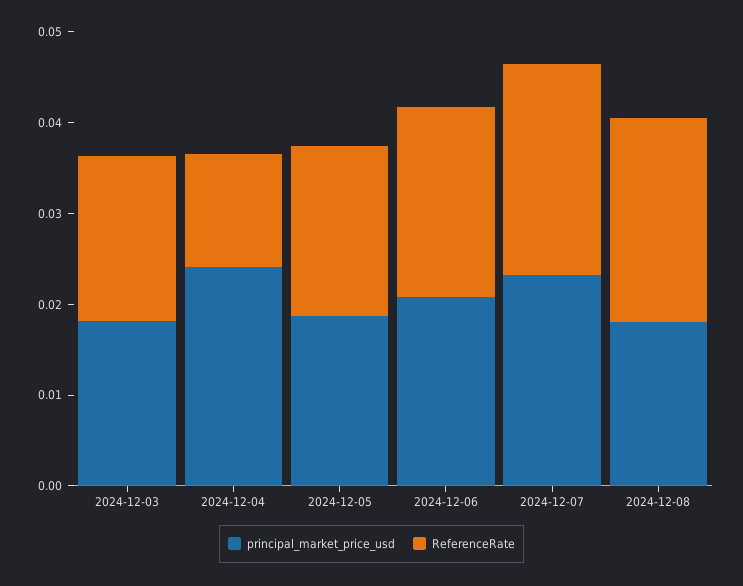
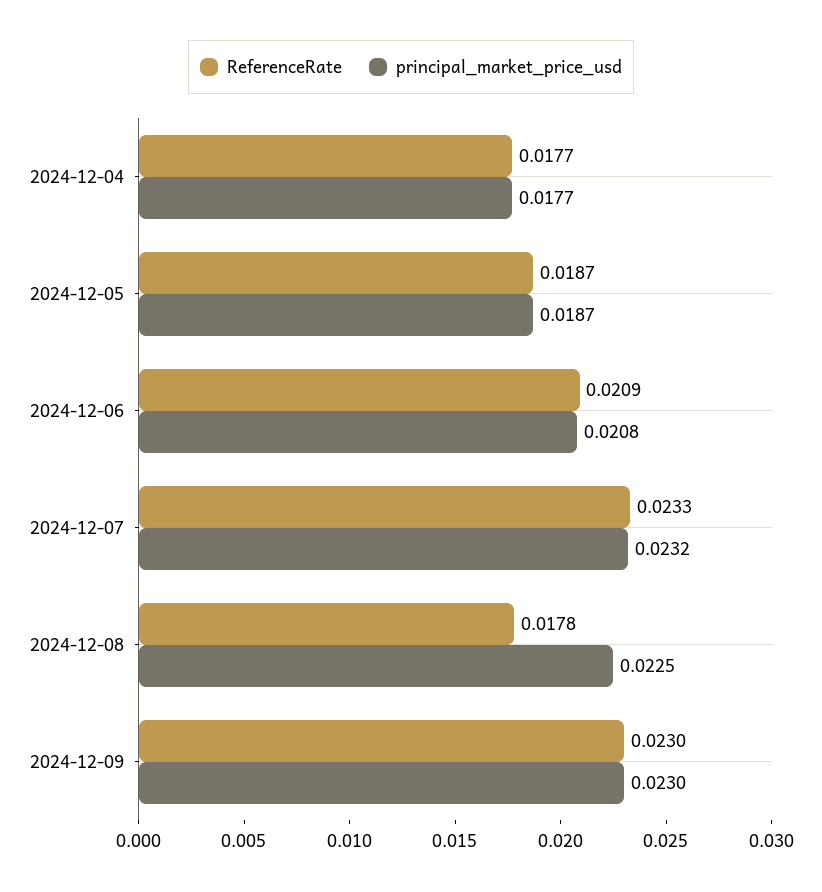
principal_market_price_usd, 2024-12-03: 0.018 -> none
ReferenceRate, 2024-12-03: 0.018 -> none
principal_market_price_usd, 2024-12-04: 0.024 -> 0.0177
ReferenceRate, 2024-12-04: 0.012 -> 0.0177
principal_market_price_usd, 2024-12-08: 0.018 -> 0.0225
ReferenceRate, 2024-12-08: 0.022 -> 0.0178
ReferenceRate, 2024-12-09: none -> 0.023
principal_market_price_usd, 2024-12-09: none -> 0.023

